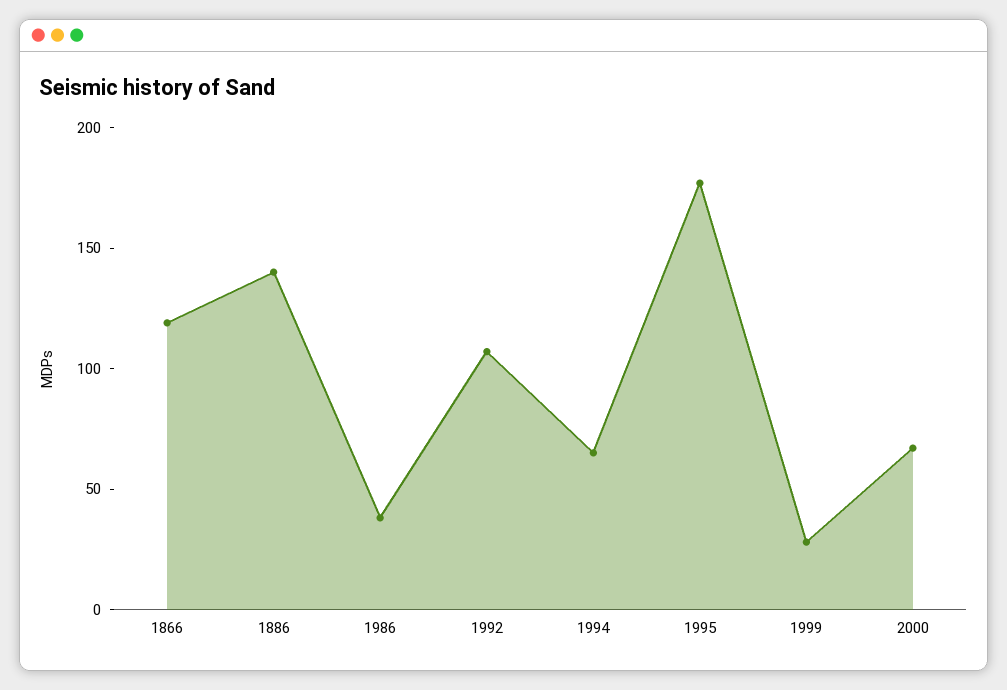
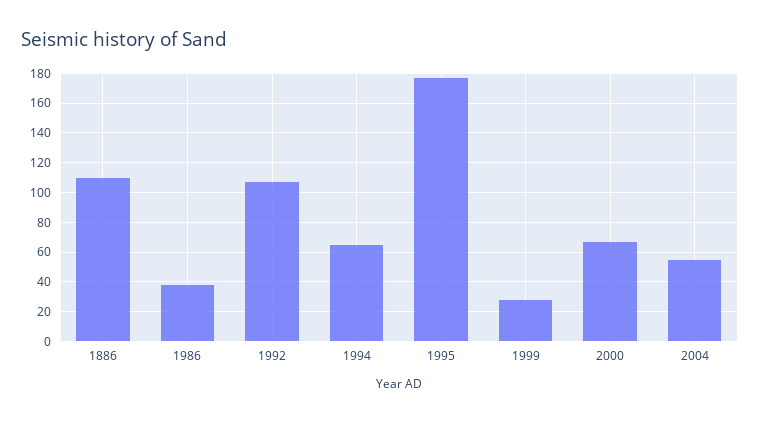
1866: 120 -> none
1886: 140 -> 110
2004: none -> 55

